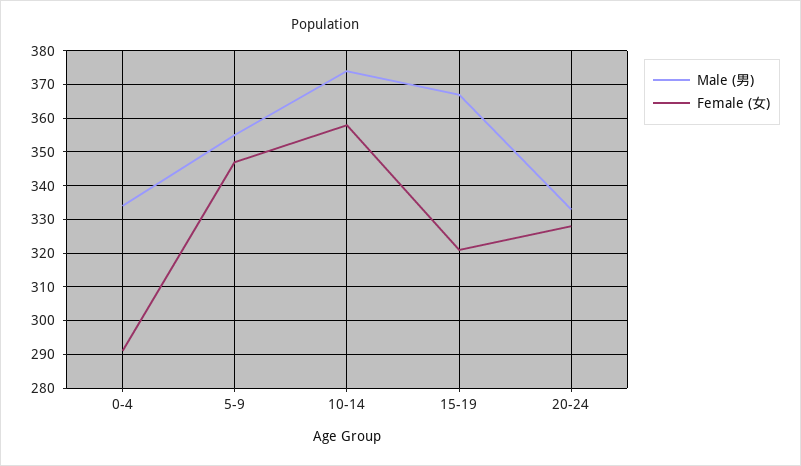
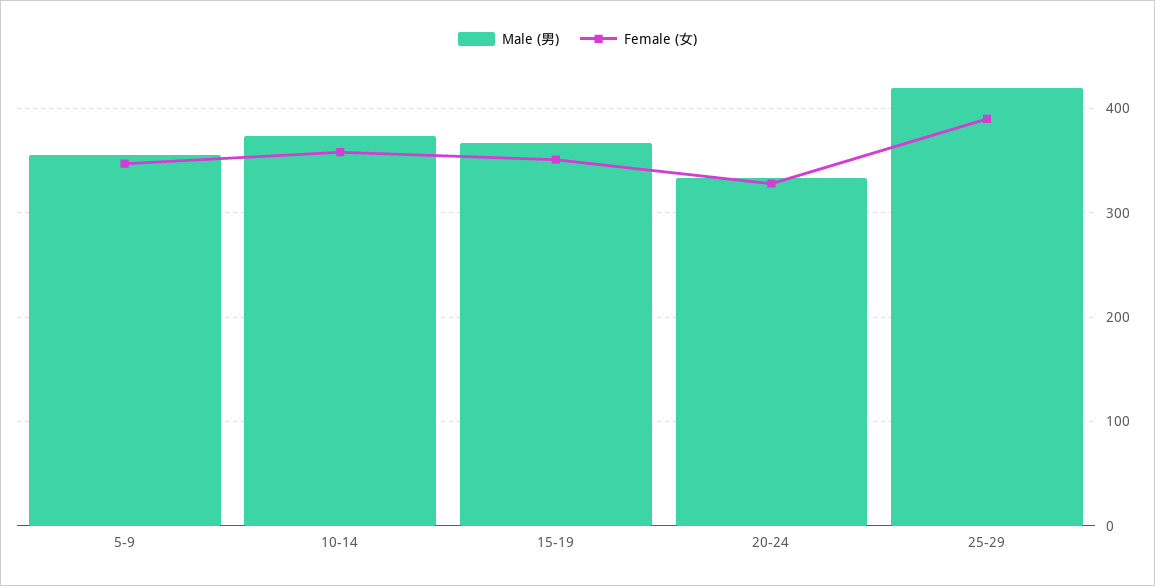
Male (男), 0-4: 335 -> none
Female (女), 0-4: 290 -> none
Female (女), 15-19: 320 -> 350
Male (男), 25-29: none -> 420
Female (女), 25-29: none -> 390

